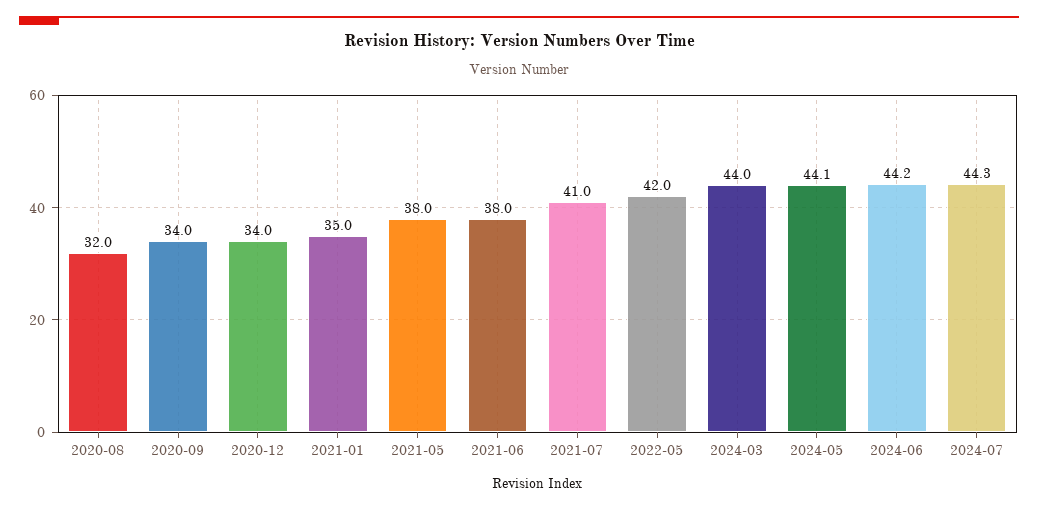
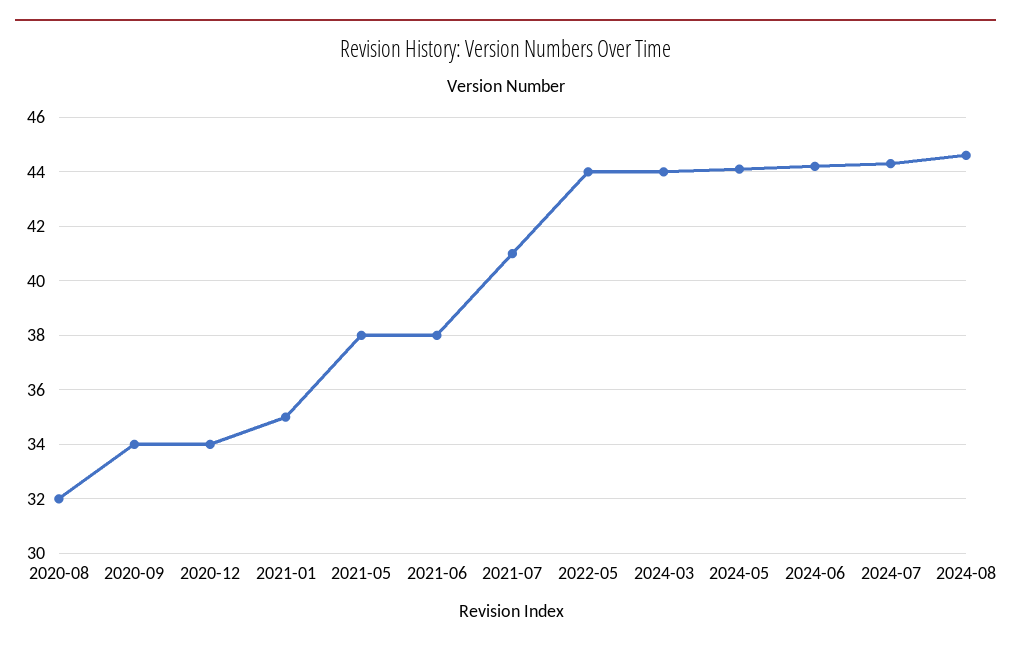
2022-05: 42 -> 44
2024-08: none -> 44.5

